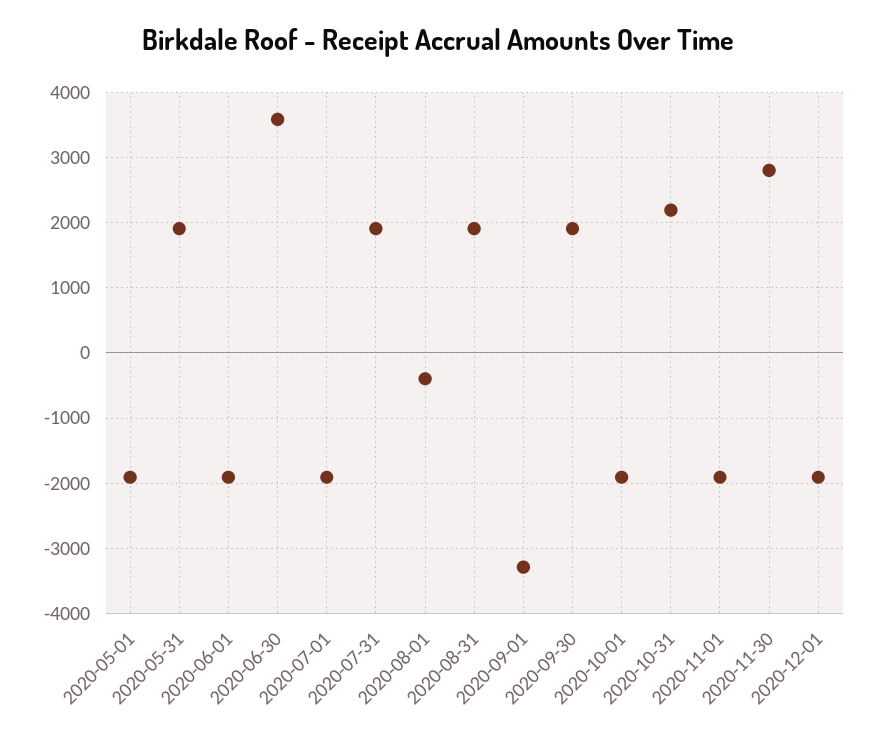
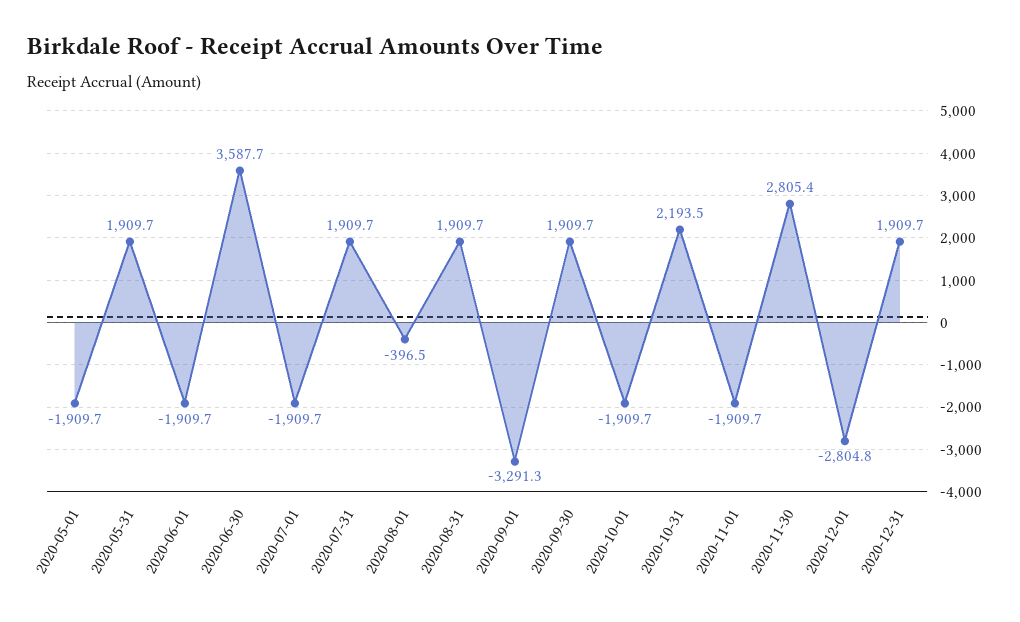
2020-12-01: -1900 -> -2804.8
2020-12-31: none -> 1909.7

